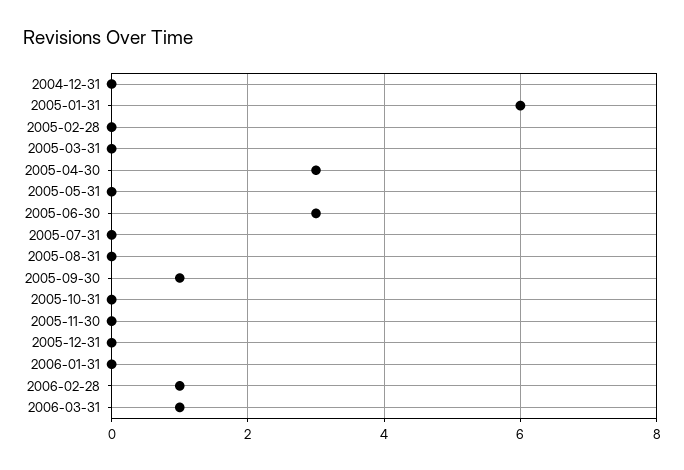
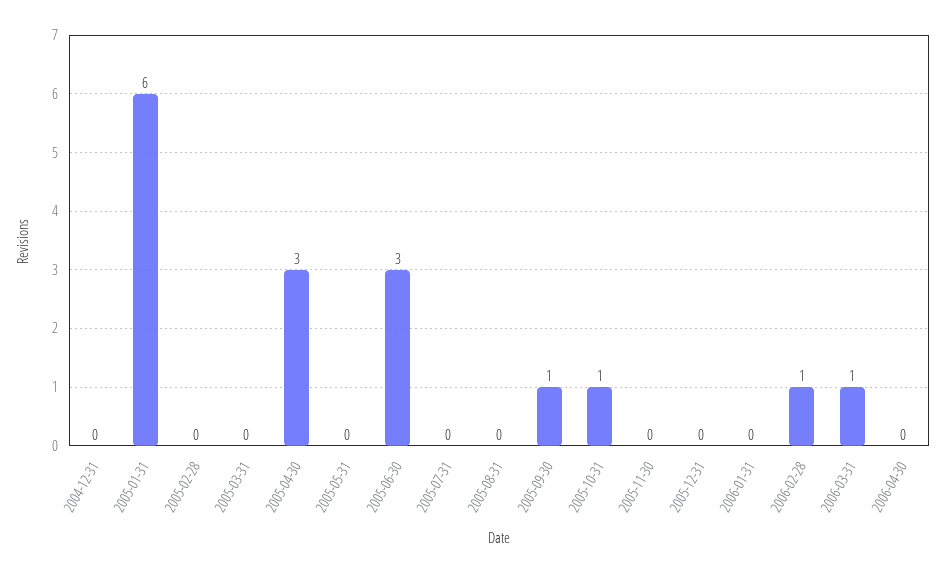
2005-10-31: 0 -> 1
2006-04-30: none -> 0

